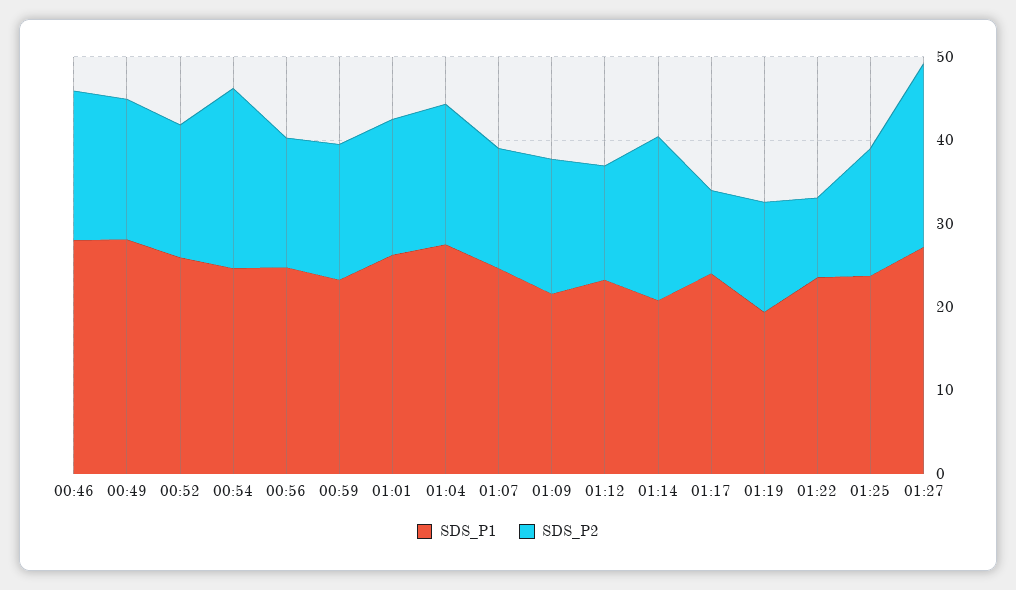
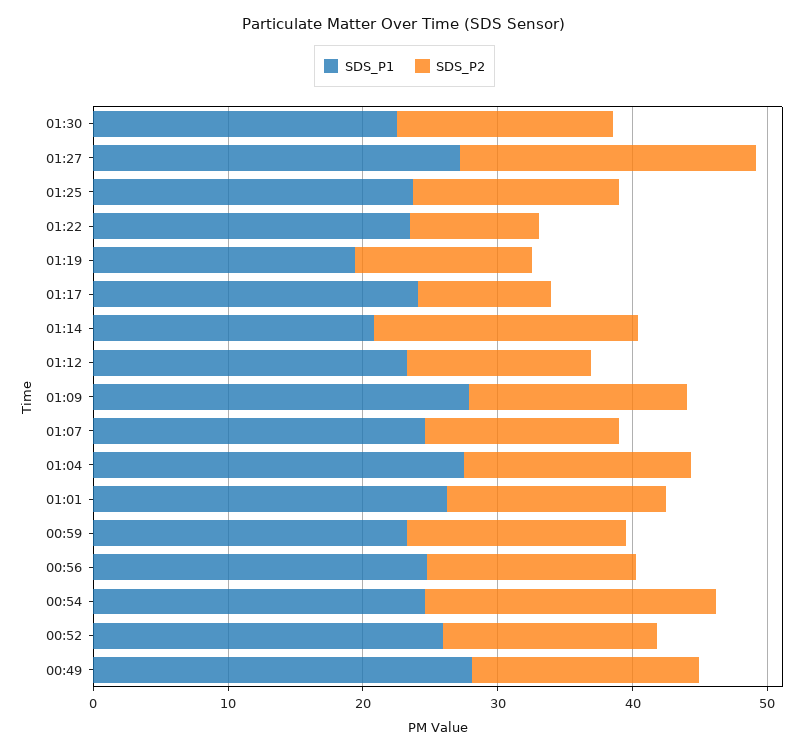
SDS_P1, 00:46: 28 -> none
SDS_P2, 00:46: 18 -> none
SDS_P1, 01:09: 22 -> 28
SDS_P1, 01:30: none -> 22
SDS_P2, 01:30: none -> 16

